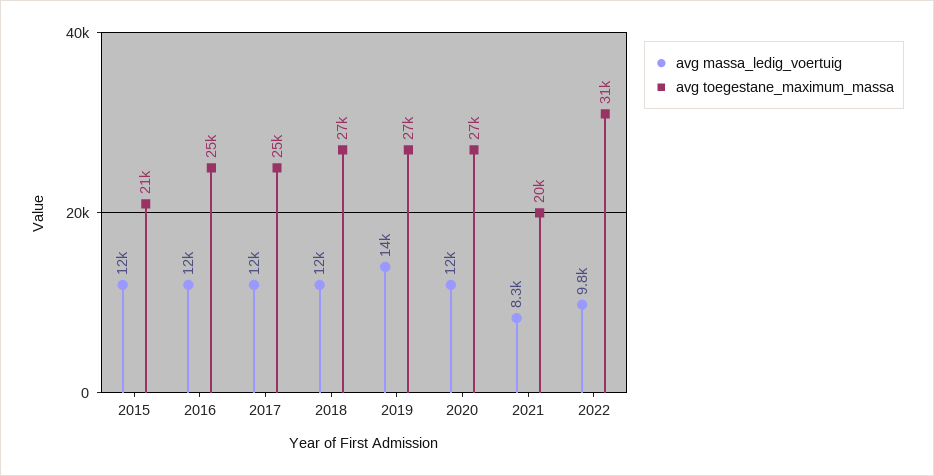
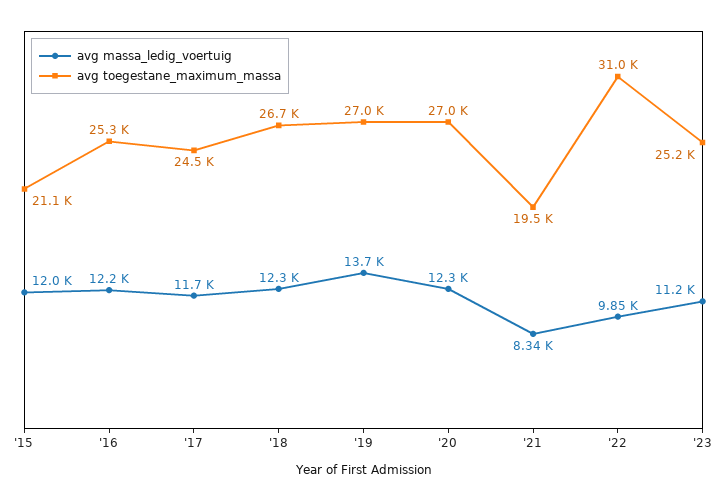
avg massa_ledig_voertuig, '23: none -> 11200
avg toegestane_maximum_massa, '23: none -> 25200

